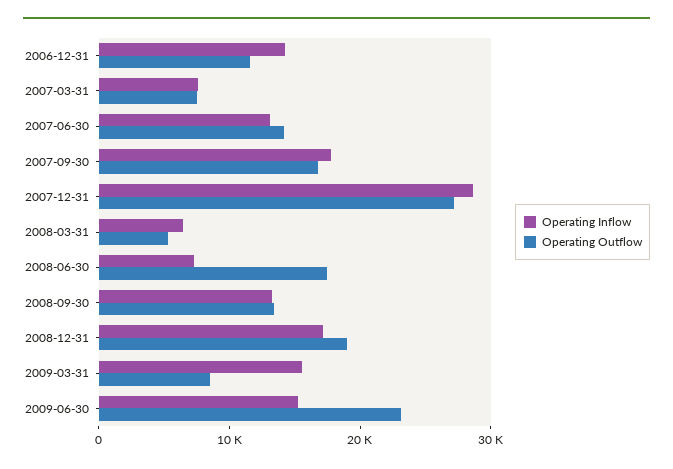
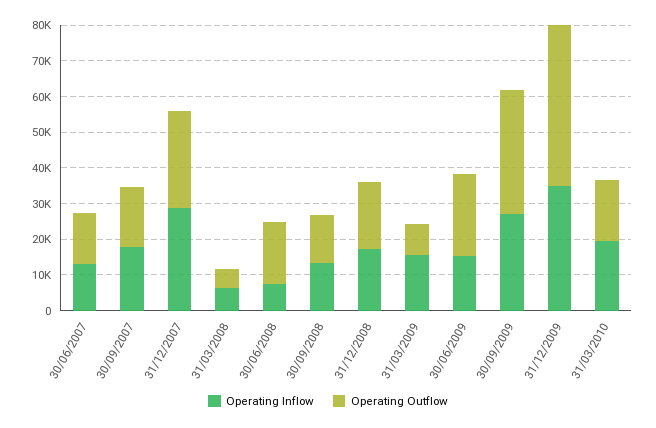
Operating Inflow, 2006-12-31: 14000 -> none
Operating Outflow, 2006-12-31: 12000 -> none
Operating Inflow, 2007-03-31: 8000 -> none
Operating Outflow, 2007-03-31: 8000 -> none
Operating Inflow, 30/09/2009: none -> 27500
Operating Outflow, 30/09/2009: none -> 35000
Operating Inflow, 31/12/2009: none -> 35000
Operating Outflow, 31/12/2009: none -> 45000
Operating Inflow, 31/03/2010: none -> 20000
Operating Outflow, 31/03/2010: none -> 17500

